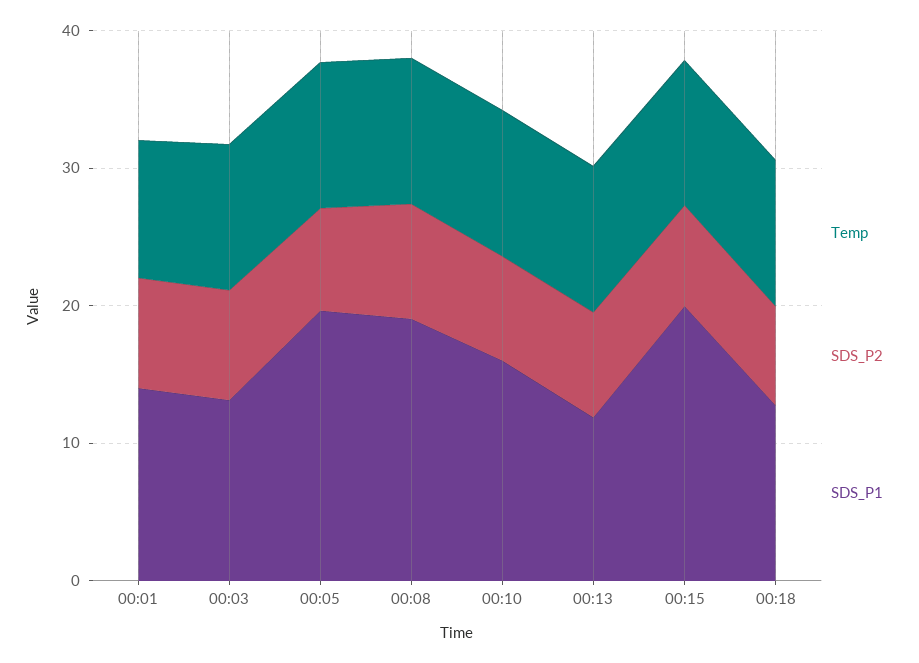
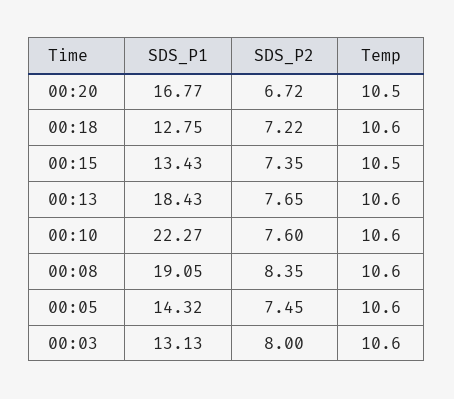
Temp, 00:01: 10 -> none
SDS_P2, 00:01: 8 -> none
SDS_P1, 00:01: 14 -> none
SDS_P1, 00:05: 20 -> 14.32
SDS_P1, 00:10: 16 -> 22.27
SDS_P1, 00:13: 12 -> 18.43
SDS_P1, 00:15: 20 -> 13.43
SDS_P1, 00:20: none -> 16.77
SDS_P2, 00:20: none -> 6.72
Temp, 00:20: none -> 10.5

